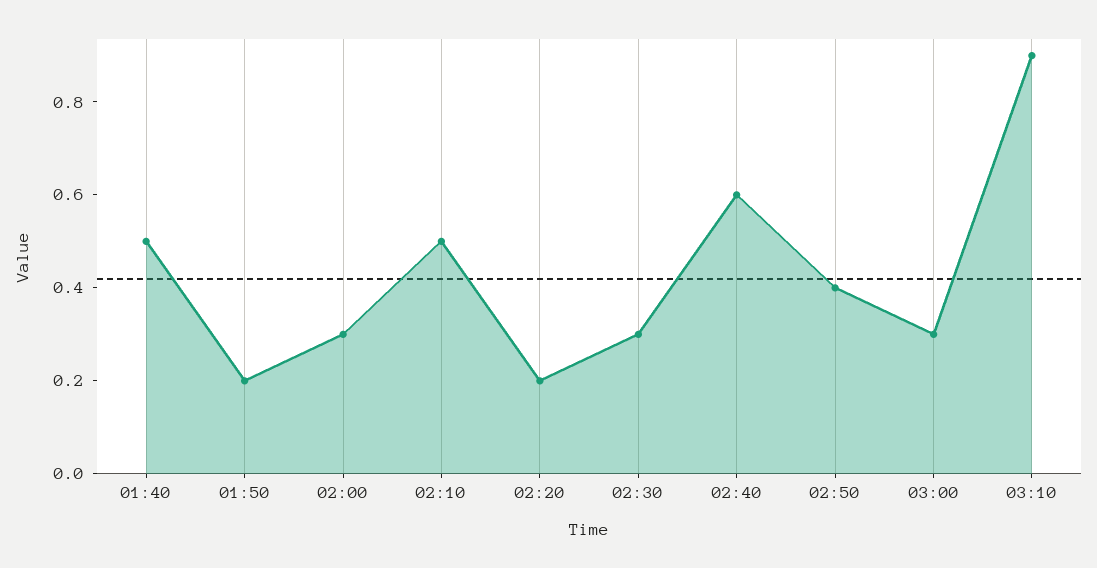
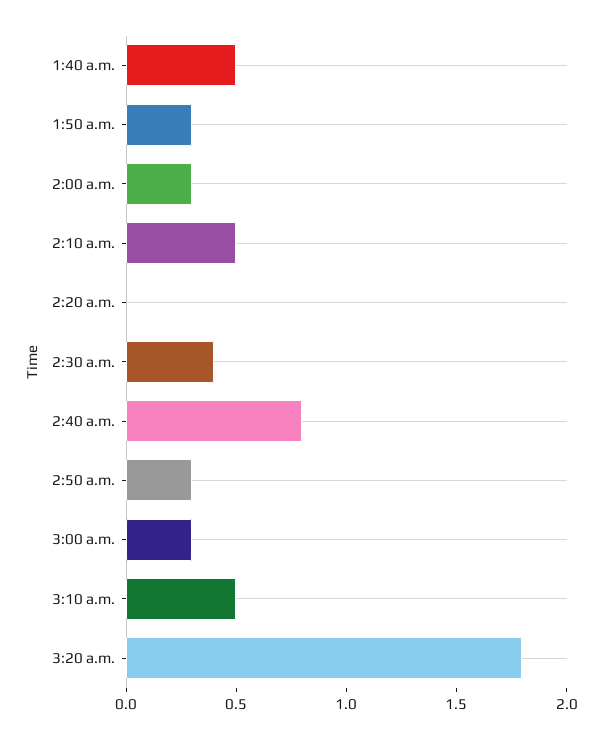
01:50: 0.2 -> 0.3
02:20: 0.2 -> 0
02:30: 0.3 -> 0.4
02:40: 0.6 -> 0.8
02:50: 0.4 -> 0.3
03:10: 0.9 -> 0.5
3:20 a.m.: none -> 1.8

